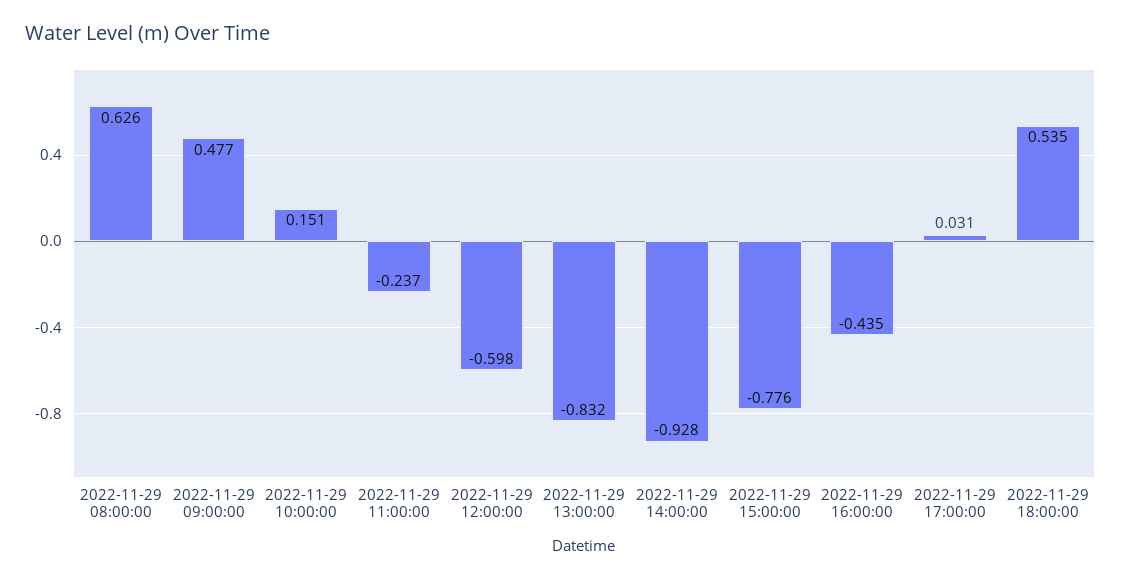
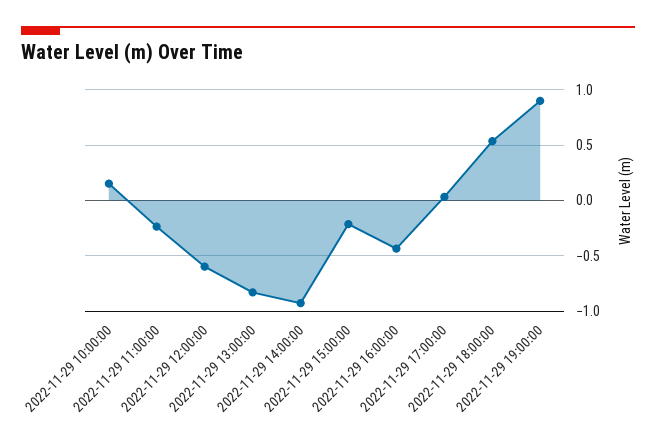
2022-11-29 08:00:00: 0.626 -> none
2022-11-29 09:00:00: 0.477 -> none
2022-11-29 15:00:00: -0.776 -> -0.2
2022-11-29 19:00:00: none -> 0.9

